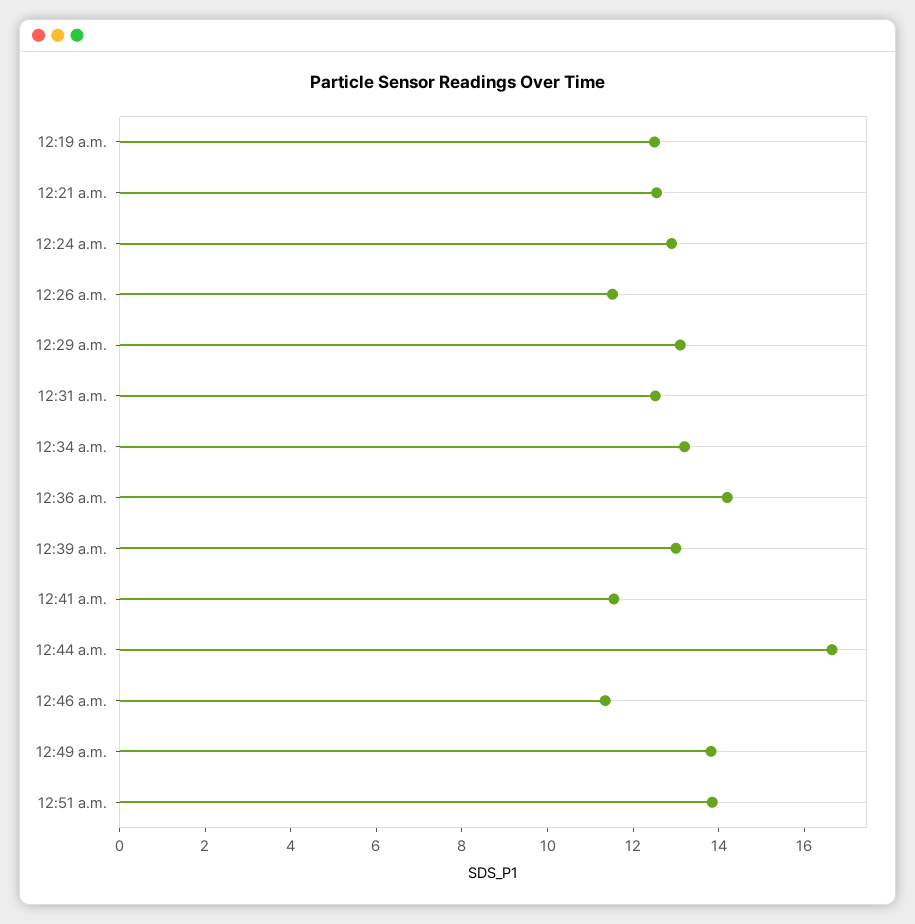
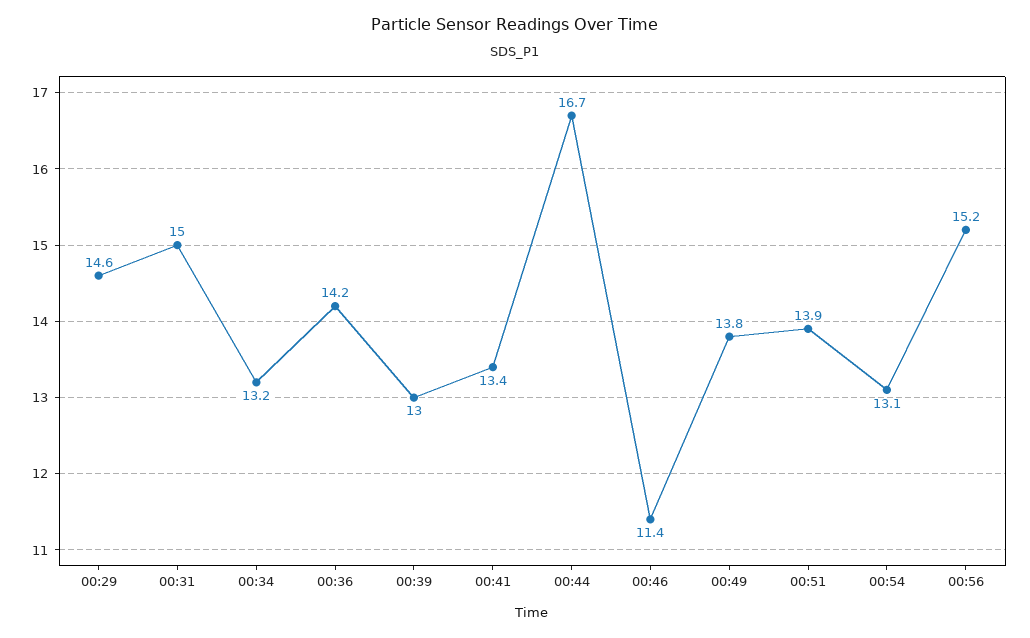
12:19 a.m.: 12.5 -> none
12:21 a.m.: 12.5 -> none
12:24 a.m.: 13 -> none
12:26 a.m.: 11.5 -> none
12:29 a.m.: 13 -> 14.6
12:31 a.m.: 12.5 -> 15
12:41 a.m.: 11.5 -> 13.4
00:54: none -> 13.1
00:56: none -> 15.2

